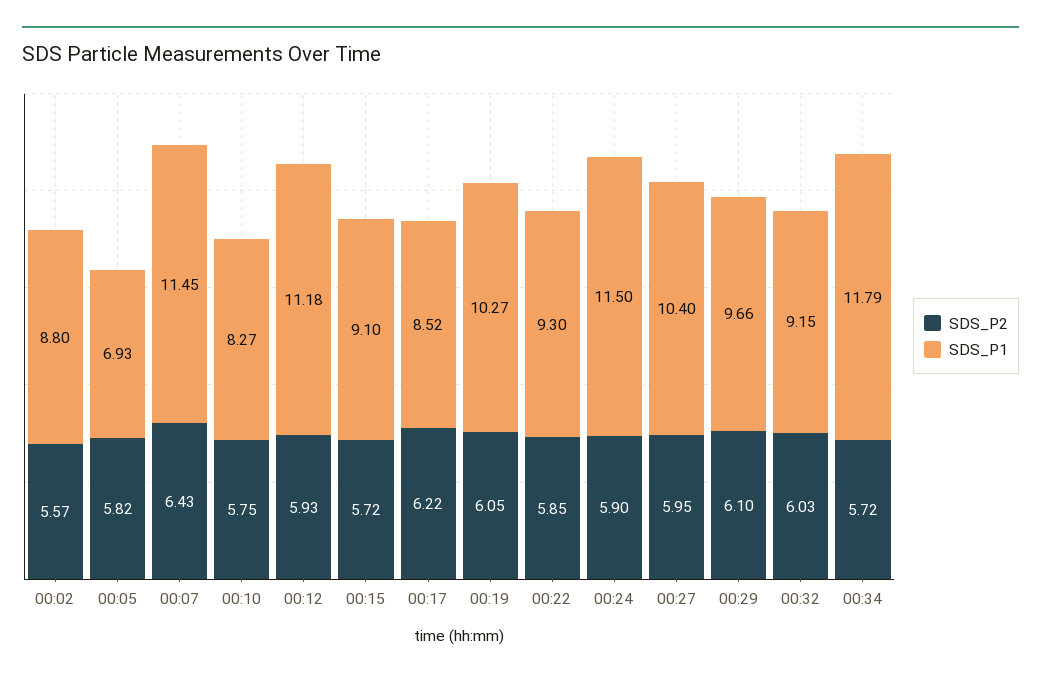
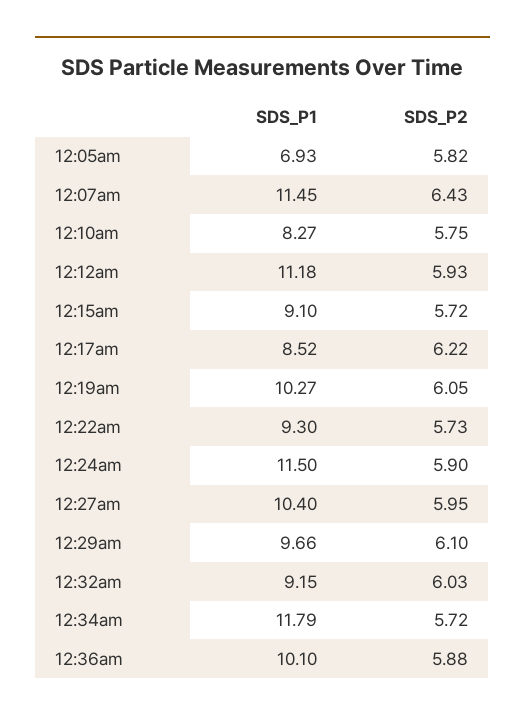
SDS_P2, 00:02: 5.57 -> none
SDS_P1, 00:02: 8.8 -> none
SDS_P2, 00:22: 5.85 -> 5.73
SDS_P1, 12:36am: none -> 10.1
SDS_P2, 12:36am: none -> 5.88

